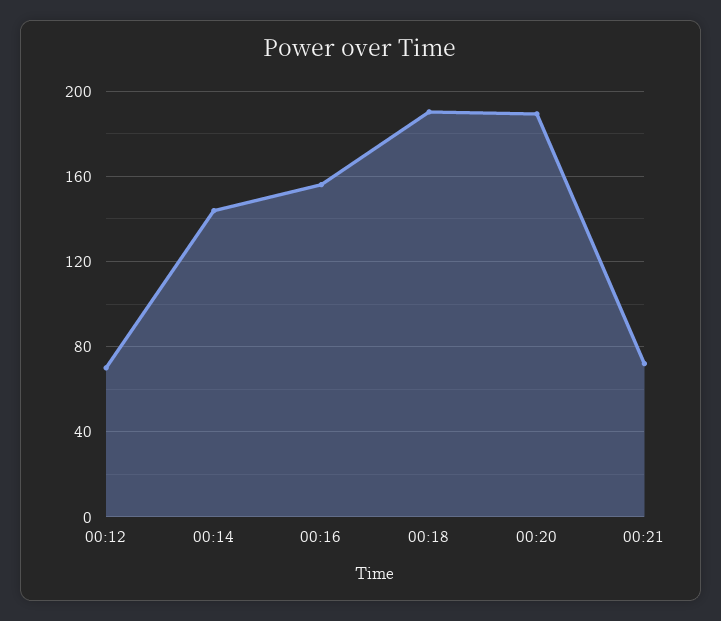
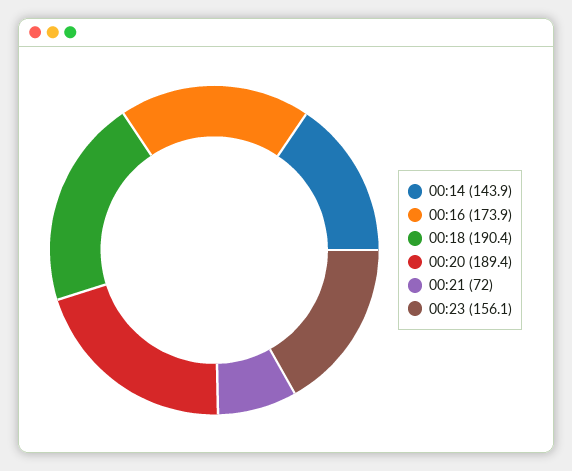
00:12: 70 -> none
00:16: 155 -> 173.9
00:23: none -> 156.1

